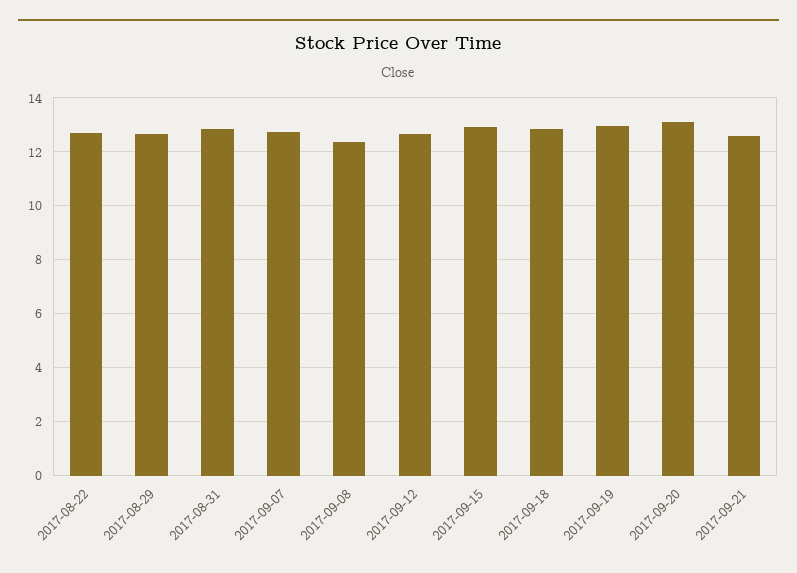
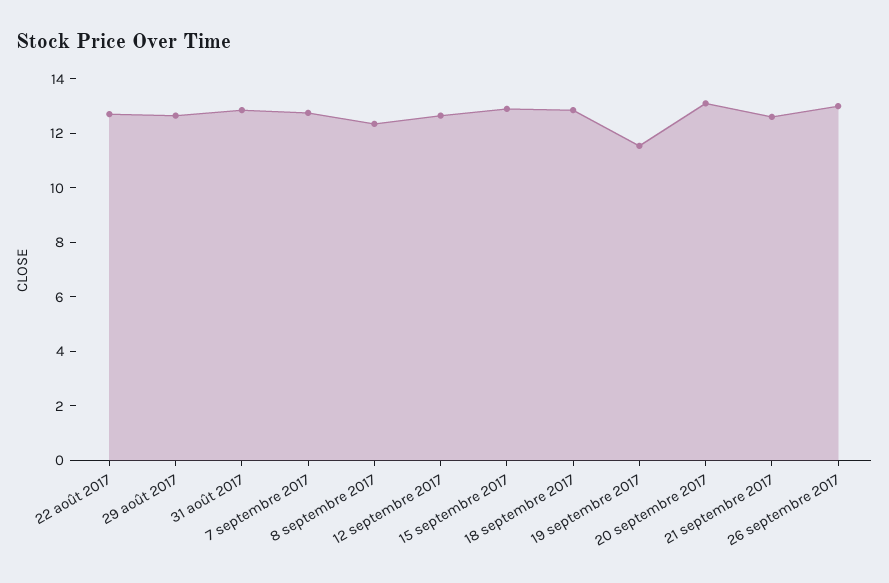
2017-09-19: 13 -> 11.5
26 septembre 2017: none -> 13

